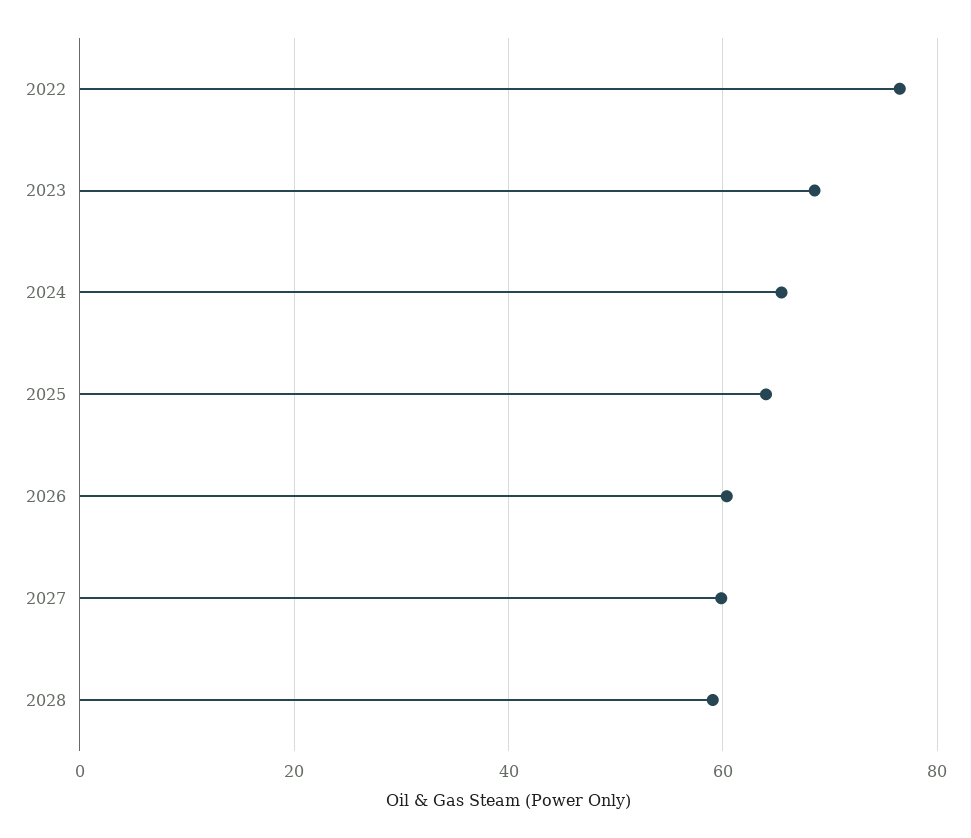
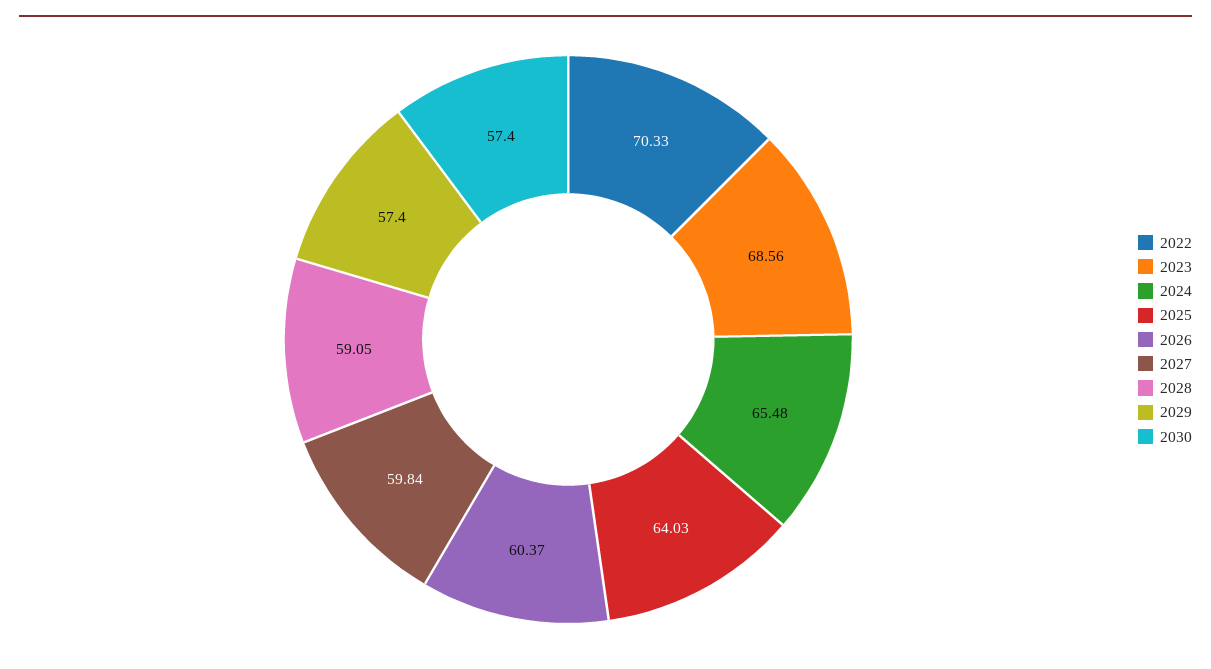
2022: 76 -> 70.33
2029: none -> 57.4
2030: none -> 57.4

